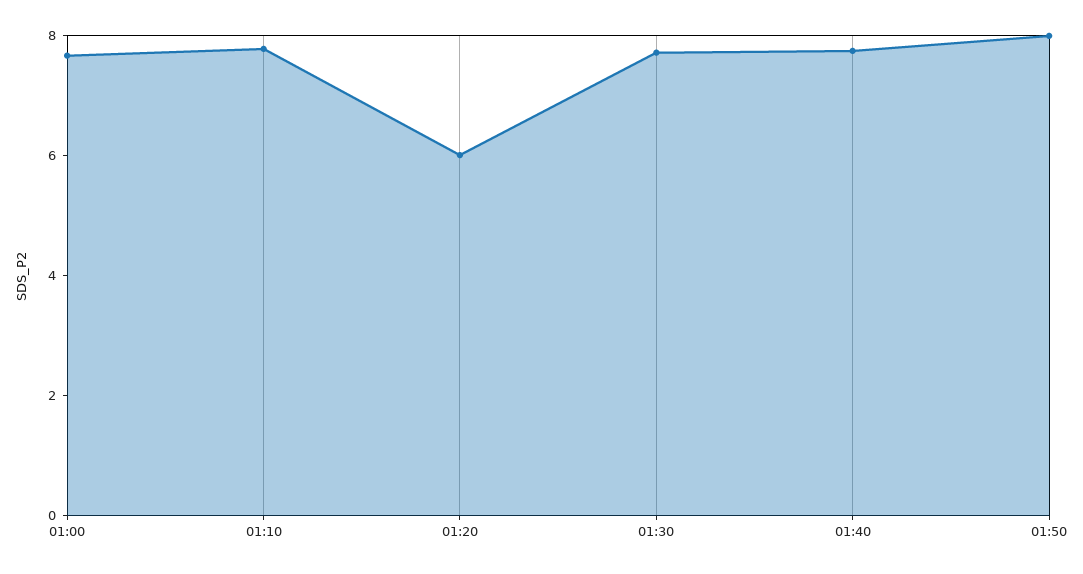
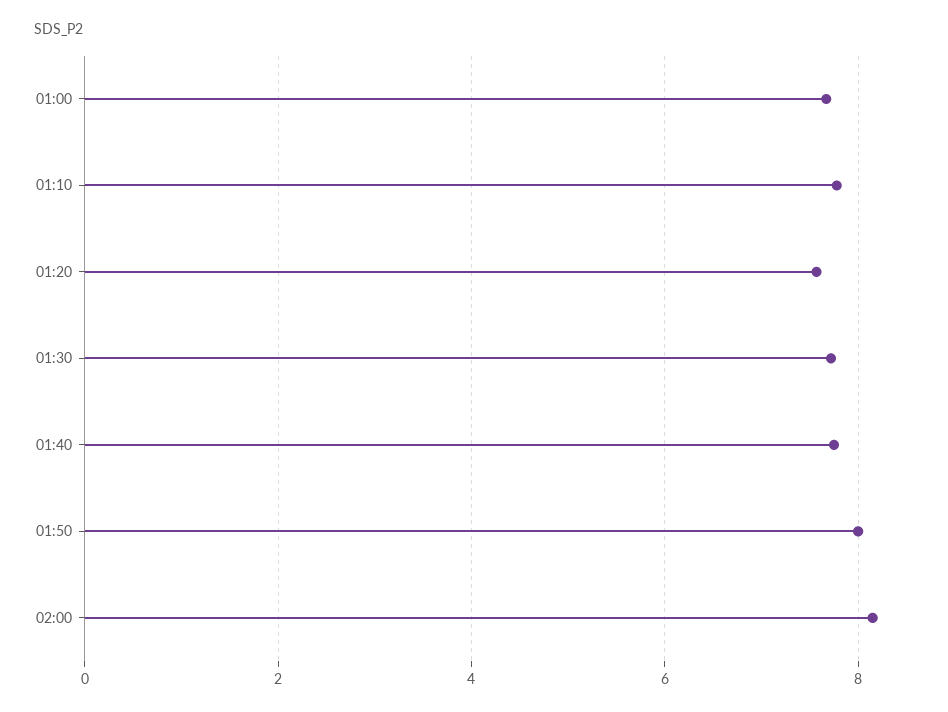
01:20: 6 -> 7.6
02:00: none -> 8.2

